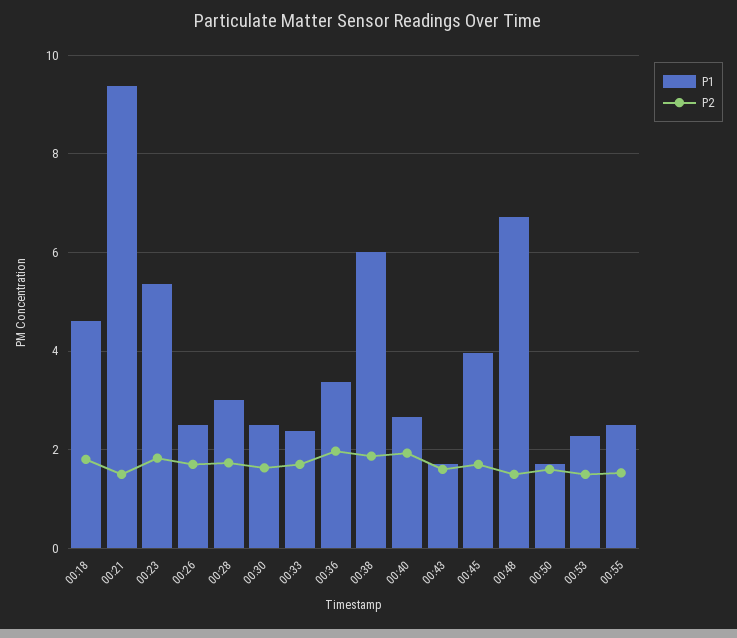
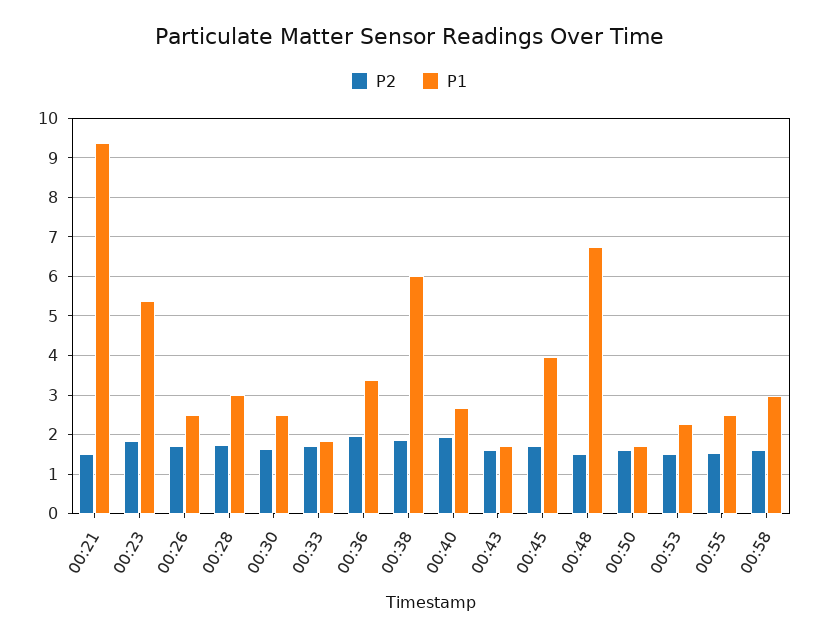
P1, 00:18: 4.6 -> none
P2, 00:18: 1.8 -> none
P1, 00:33: 2.4 -> 1.8
P2, 00:58: none -> 1.6
P1, 00:58: none -> 3

